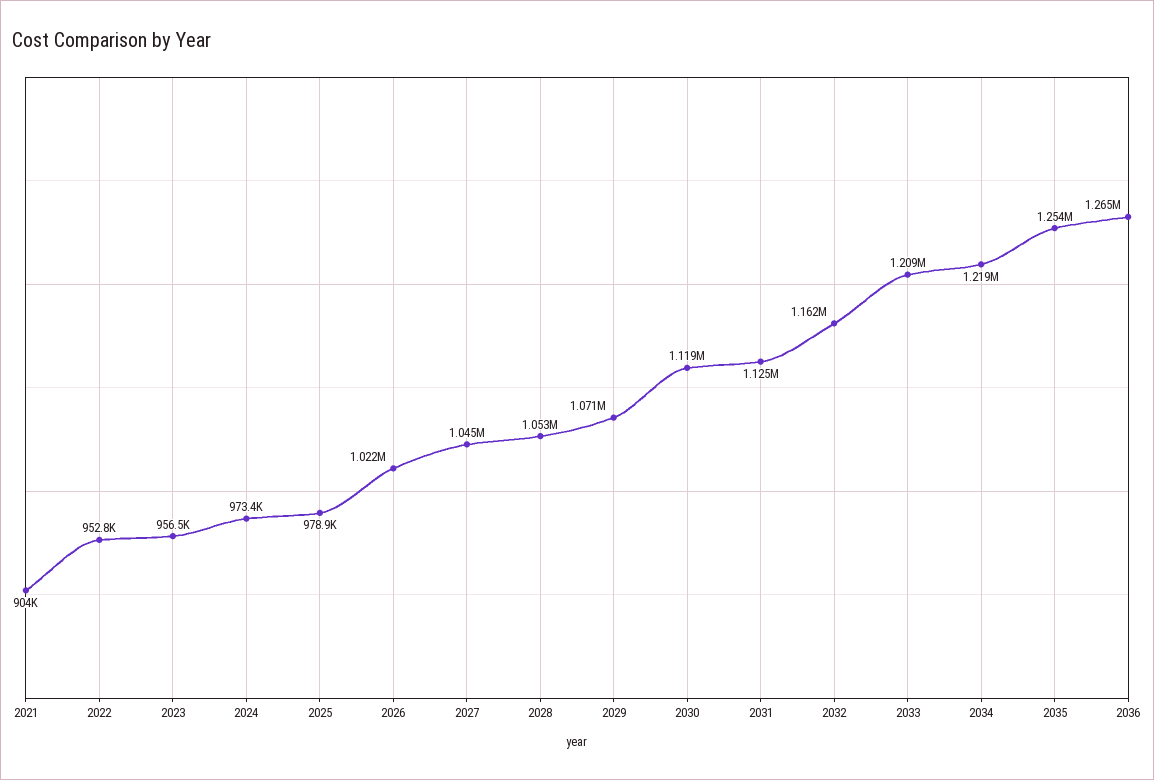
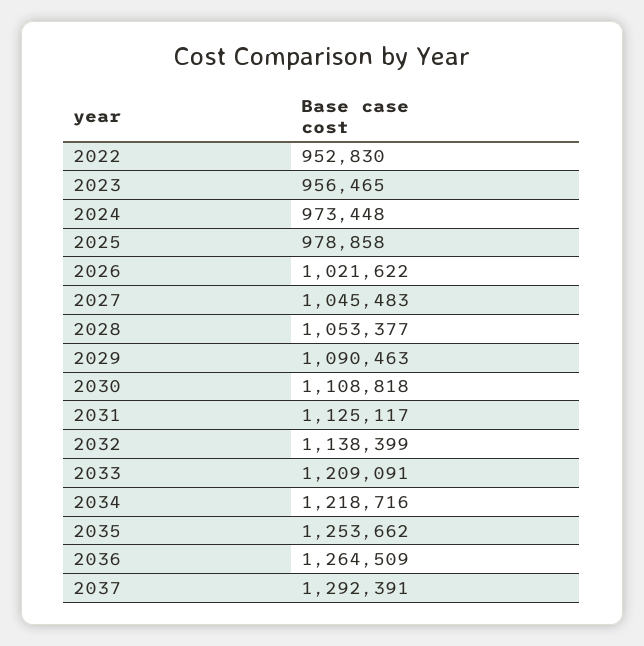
2021: 904000 -> none
2029: 1071000 -> 1090463
2030: 1119000 -> 1108818
2032: 1162000 -> 1138399
2037: none -> 1292391

